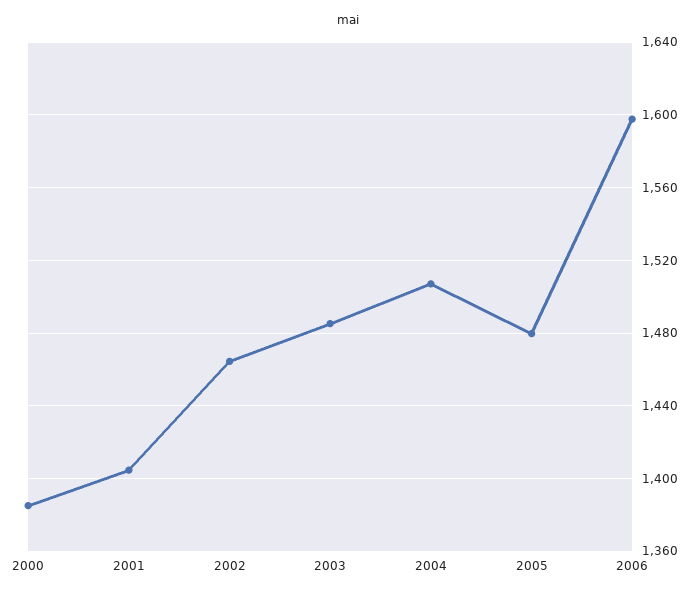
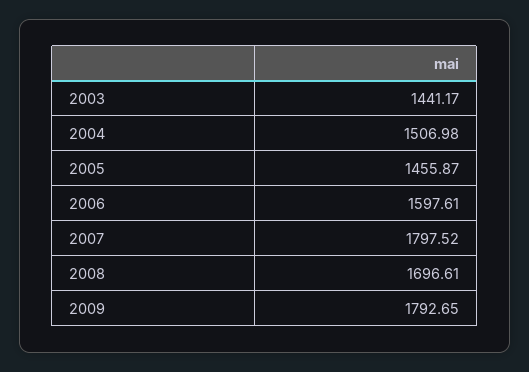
2000: 1385 -> none
2001: 1405 -> none
2002: 1465 -> none
2003: 1485 -> 1441.17
2005: 1480 -> 1455.87
2007: none -> 1797.52
2008: none -> 1696.61
2009: none -> 1792.65

